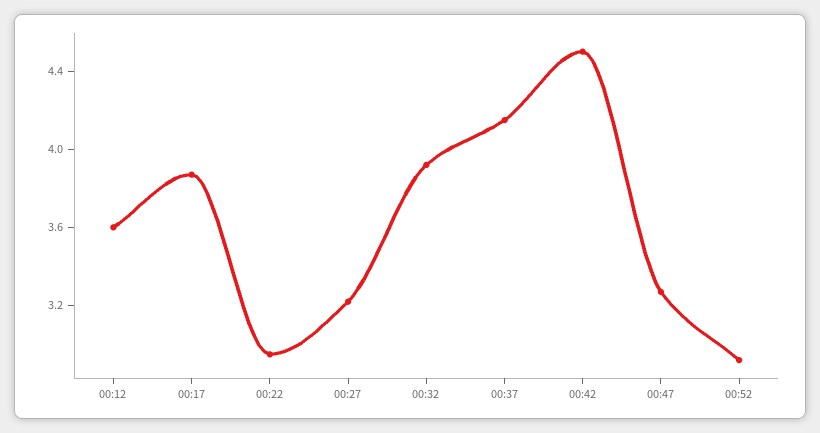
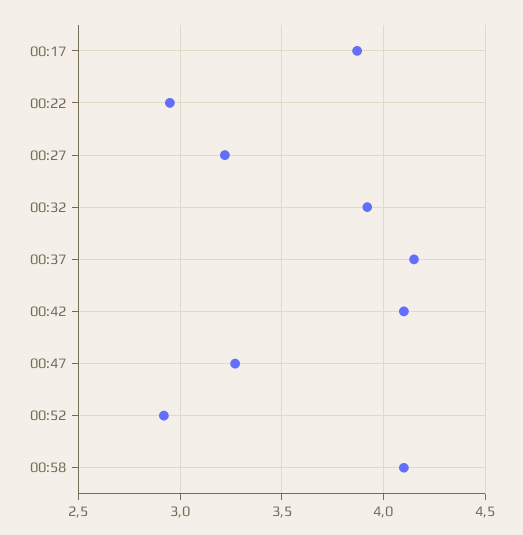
00:12: 3.6 -> none
00:42: 4.5 -> 4.1
00:58: none -> 4.1

